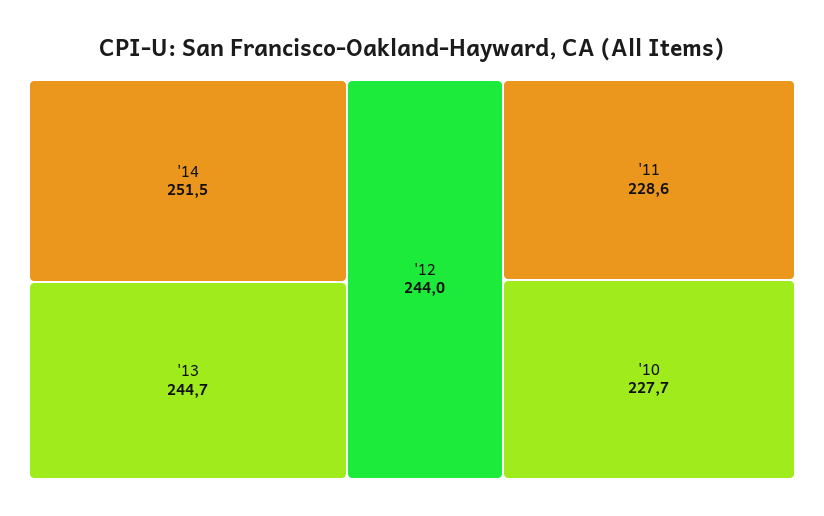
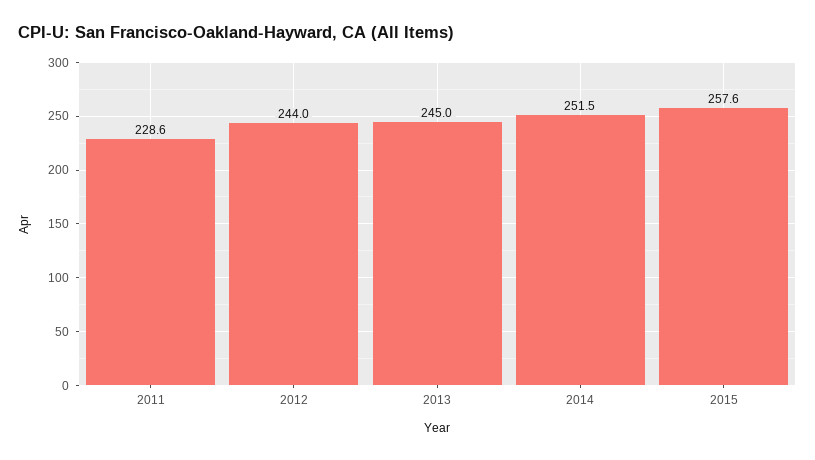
'13: 244.7 -> 245
'10: 227.7 -> none
2015: none -> 257.6

